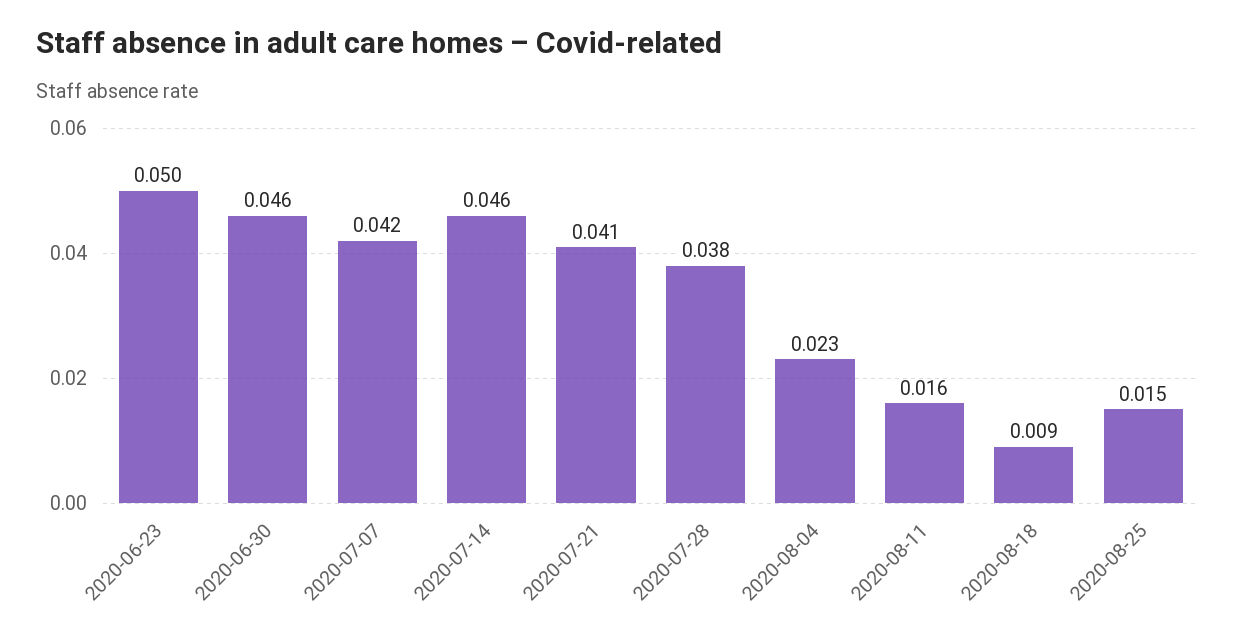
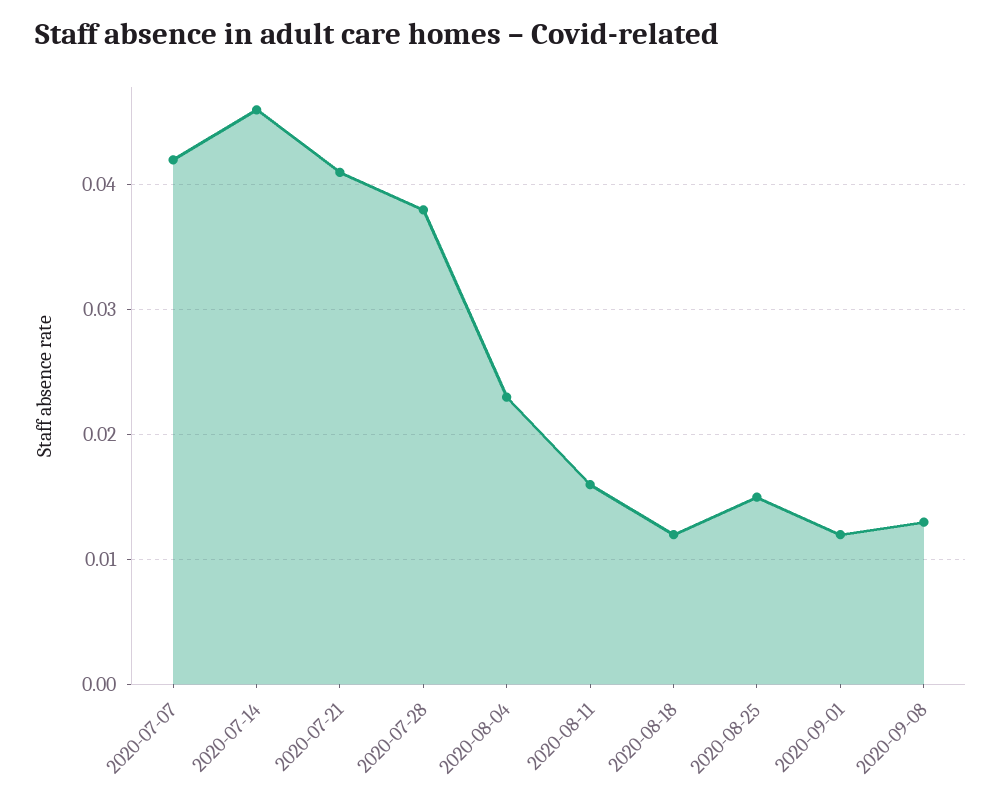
2020-06-23: 0.05 -> none
2020-06-30: 0.046 -> none
2020-08-18: 0.009 -> 0.012
2020-09-01: none -> 0.012
2020-09-08: none -> 0.013

